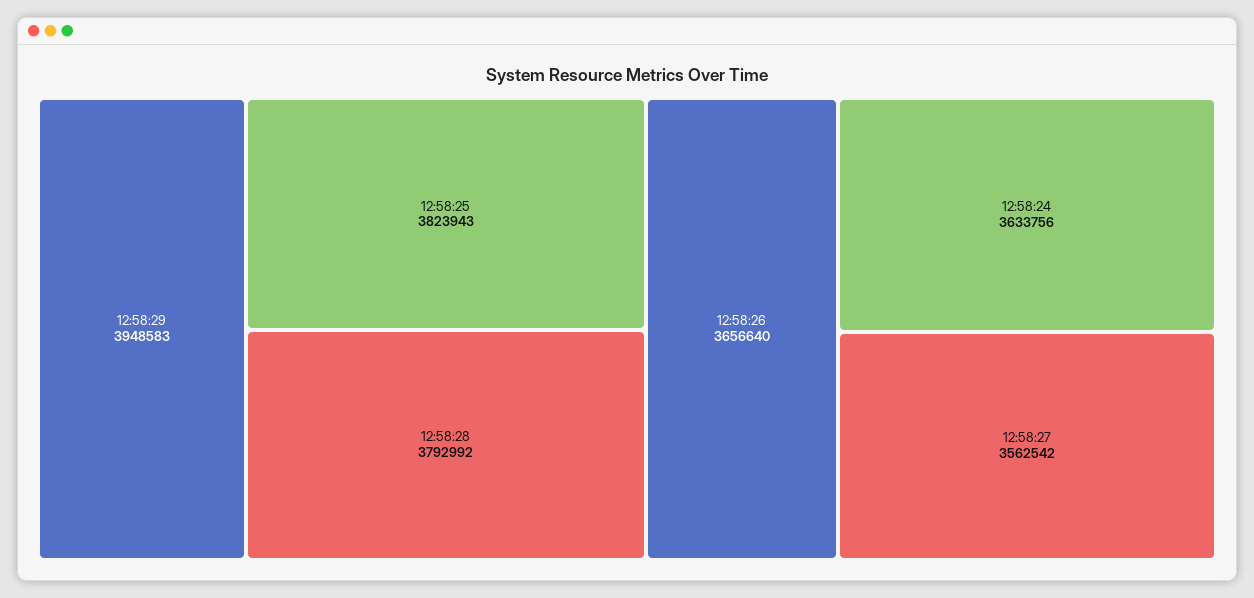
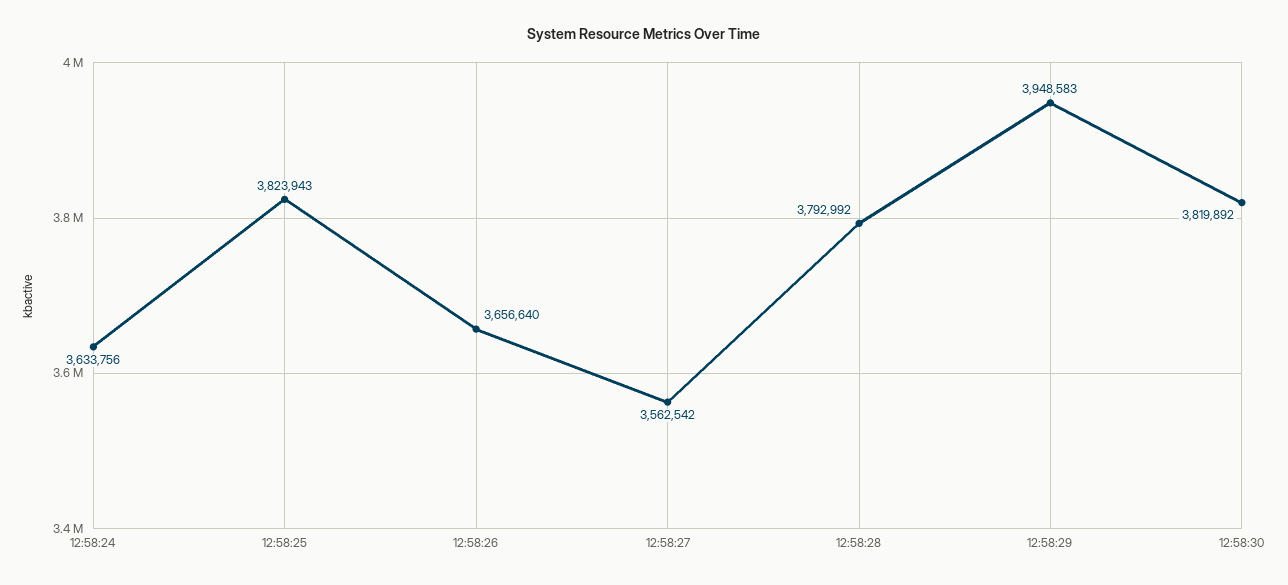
12:58:30: none -> 3819892

